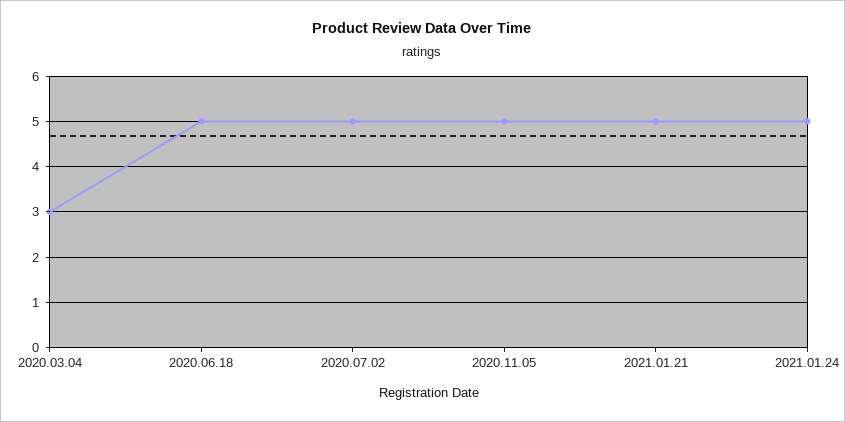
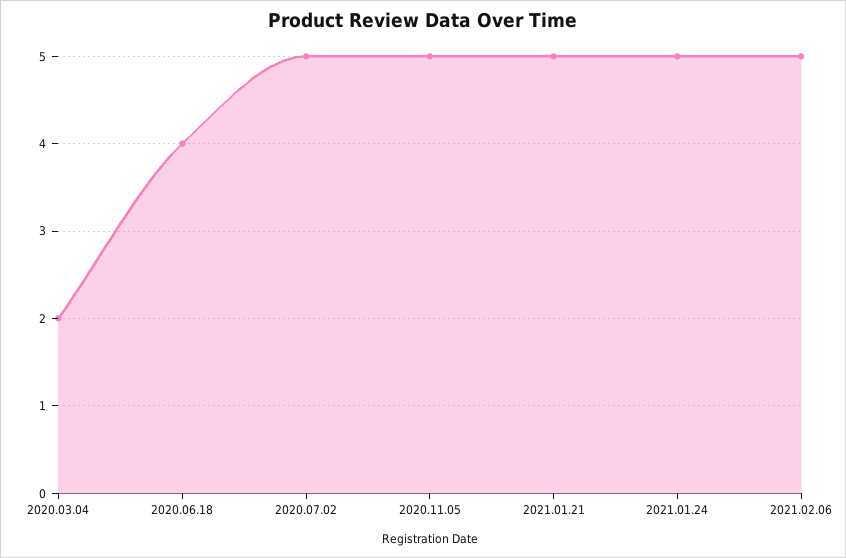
2020.03.04: 3 -> 2
2020.06.18: 5 -> 4
2021.02.06: none -> 5

